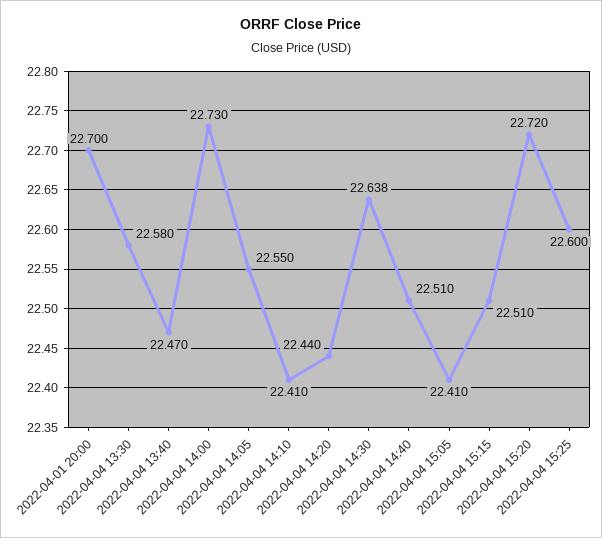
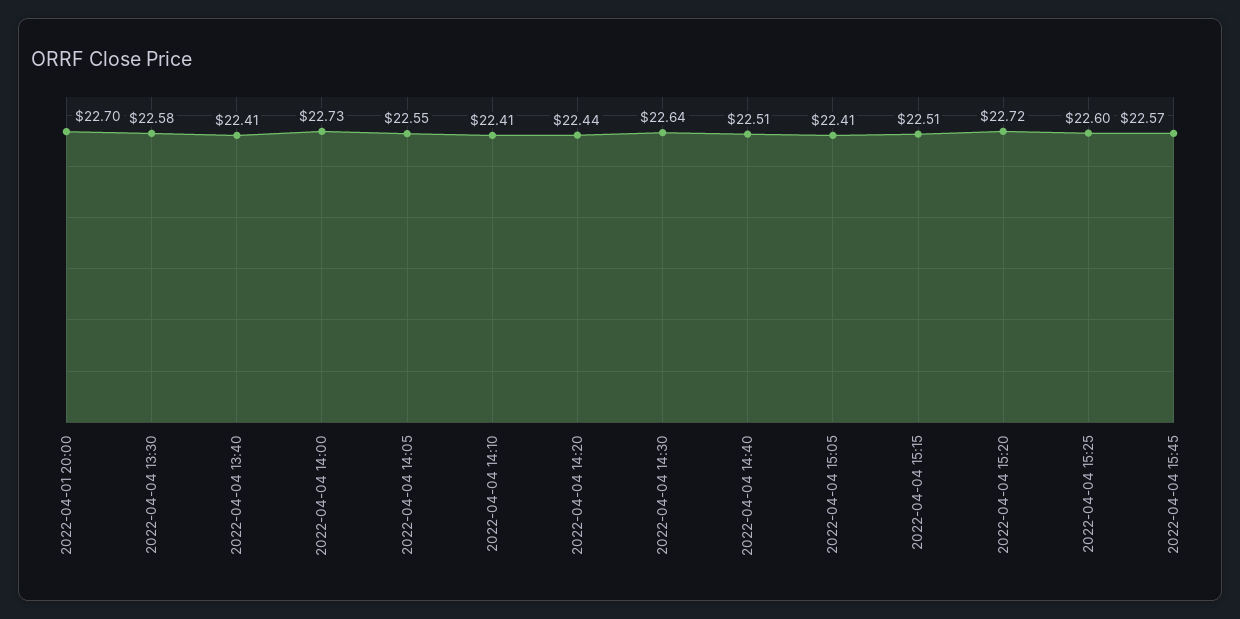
2022-04-04 13:40: 22.47 -> 22.41
2022-04-04 15:45: none -> 22.57

